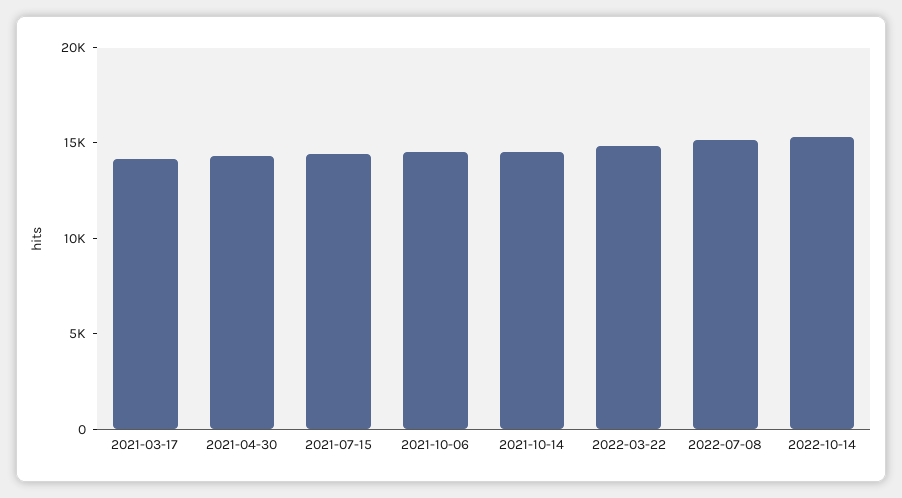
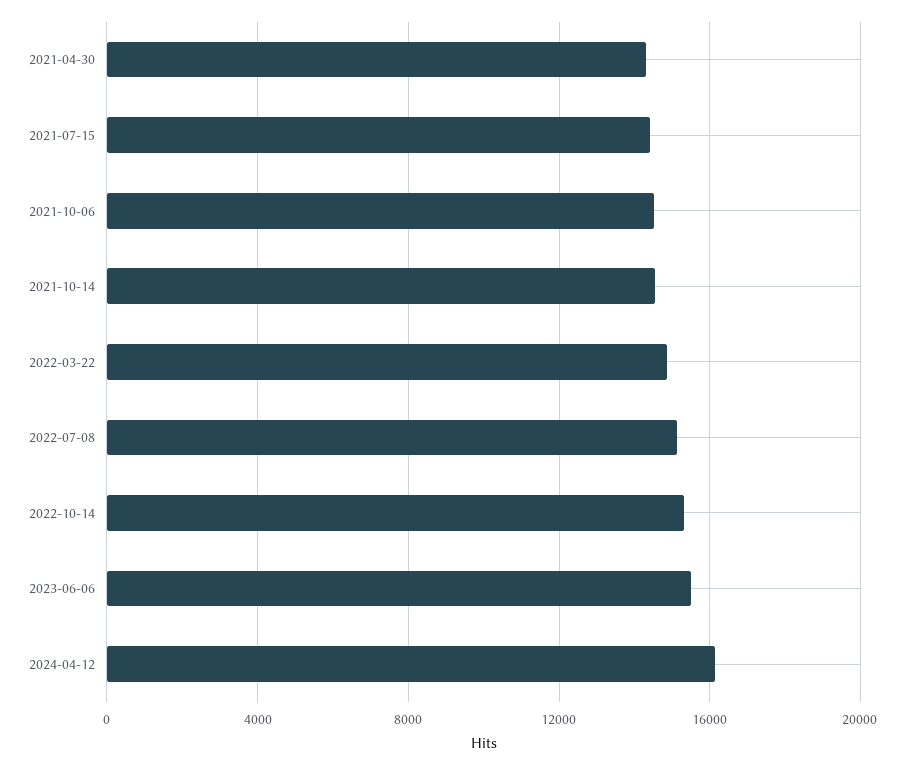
2021-03-17: 14000 -> none
2023-06-06: none -> 15500
2024-04-12: none -> 16000

